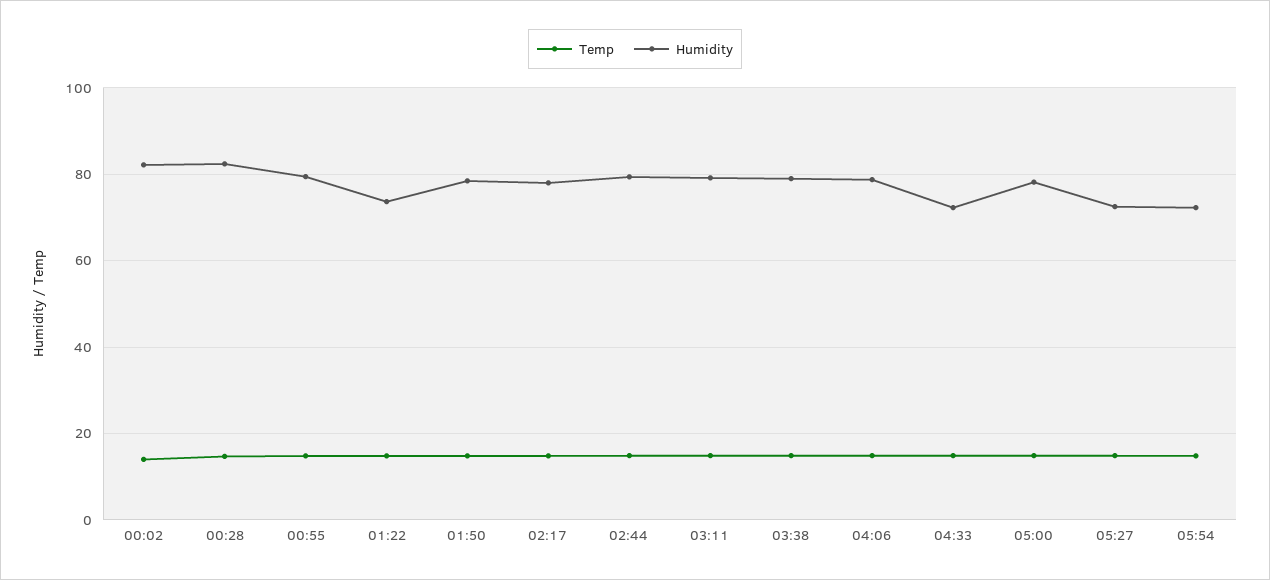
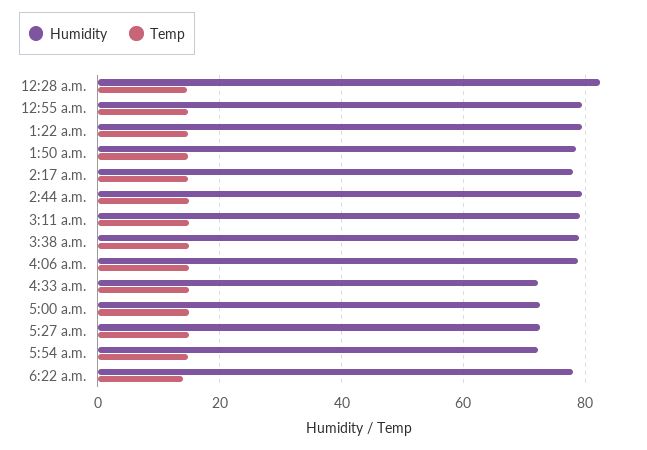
Temp, 00:02: 14 -> none
Humidity, 00:02: 82 -> none
Humidity, 01:22: 74 -> 80
Humidity, 05:00: 78 -> 72
Humidity, 6:22 a.m.: none -> 78
Temp, 6:22 a.m.: none -> 14

